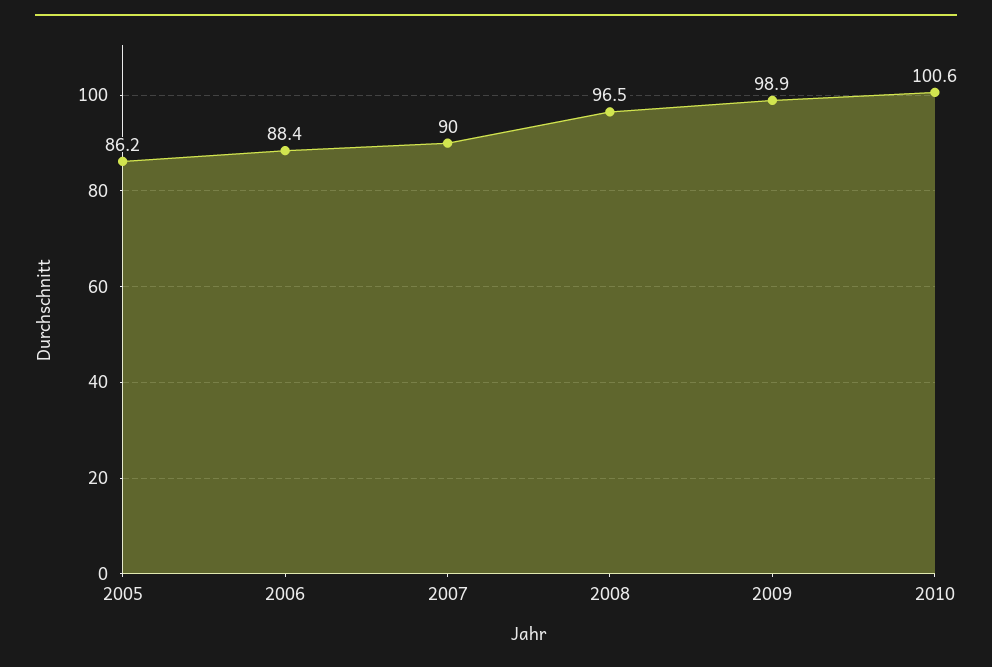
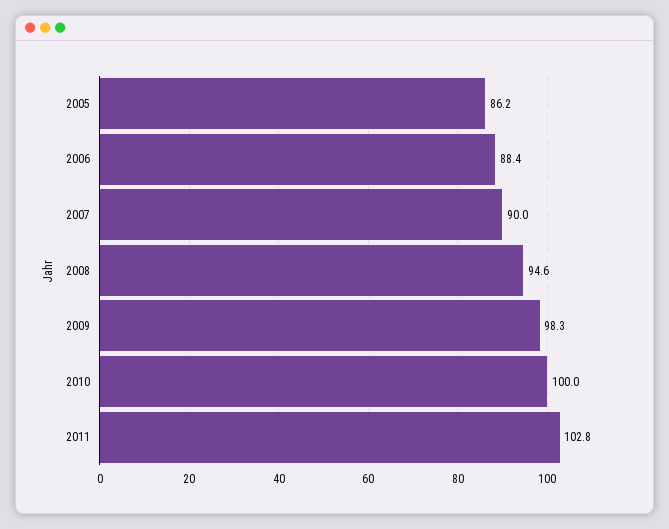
2008: 96.5 -> 94.6
2009: 98.9 -> 98.3
2010: 100.6 -> 100
2011: none -> 102.8

